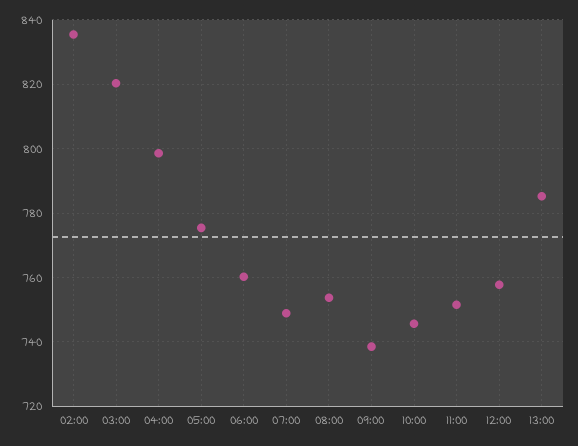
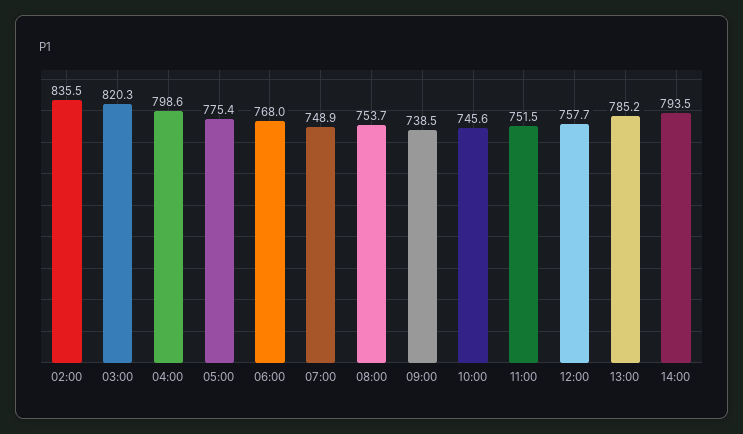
06:00: 760 -> 768
14:00: none -> 793.5

